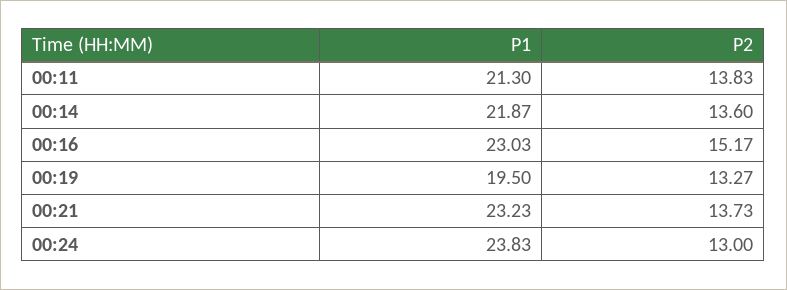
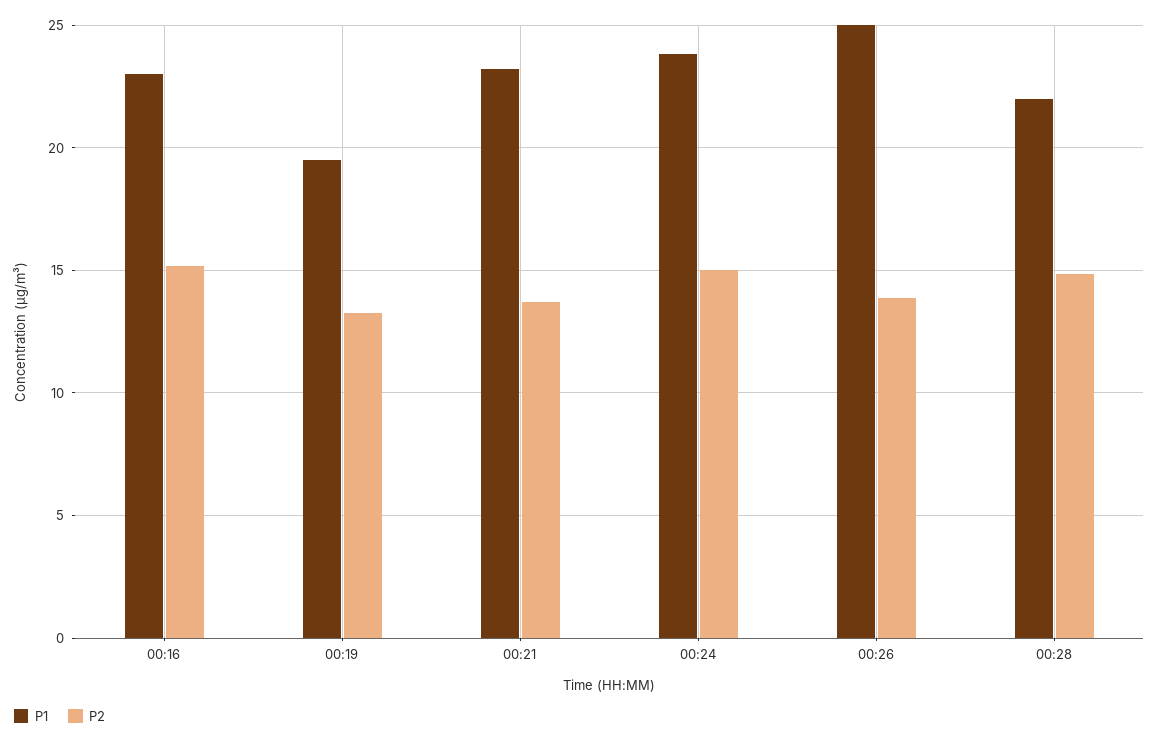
P1, 00:11: 21.3 -> none
P2, 00:11: 13.83 -> none
P1, 00:14: 21.87 -> none
P2, 00:14: 13.6 -> none
P2, 00:24: 13 -> 15
P1, 00:26: none -> 25
P2, 00:26: none -> 14
P1, 00:28: none -> 22
P2, 00:28: none -> 15

